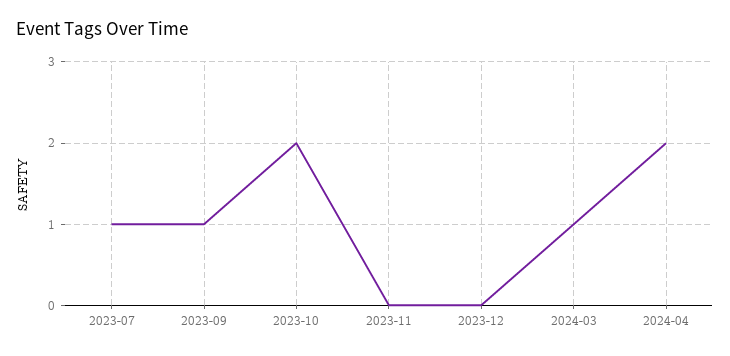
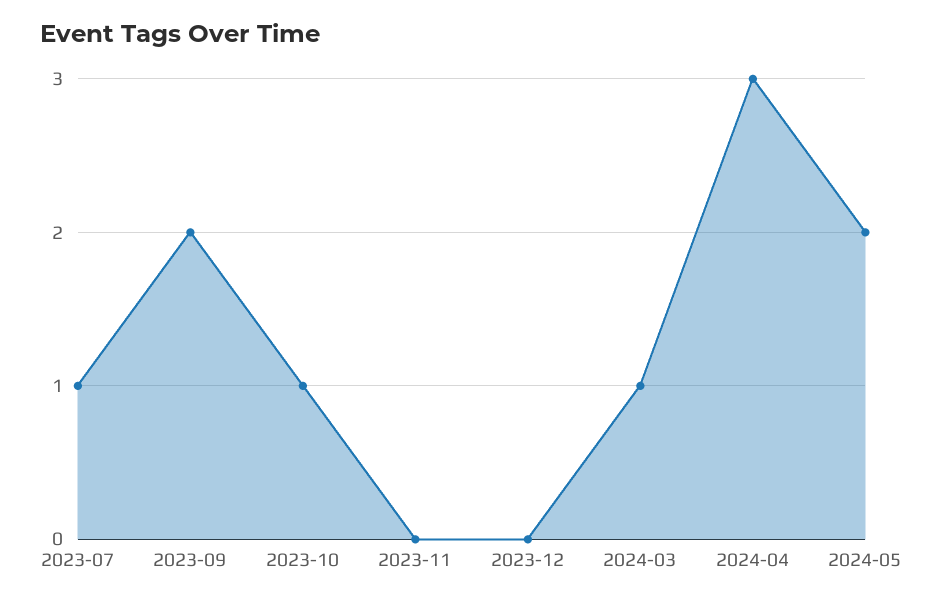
2023-09: 1 -> 2
2023-10: 2 -> 1
2024-04: 2 -> 3
2024-05: none -> 2

